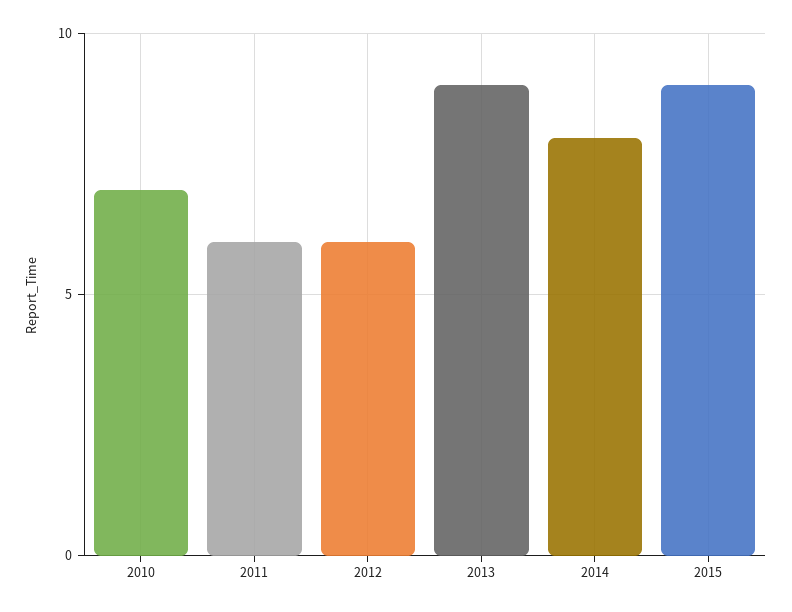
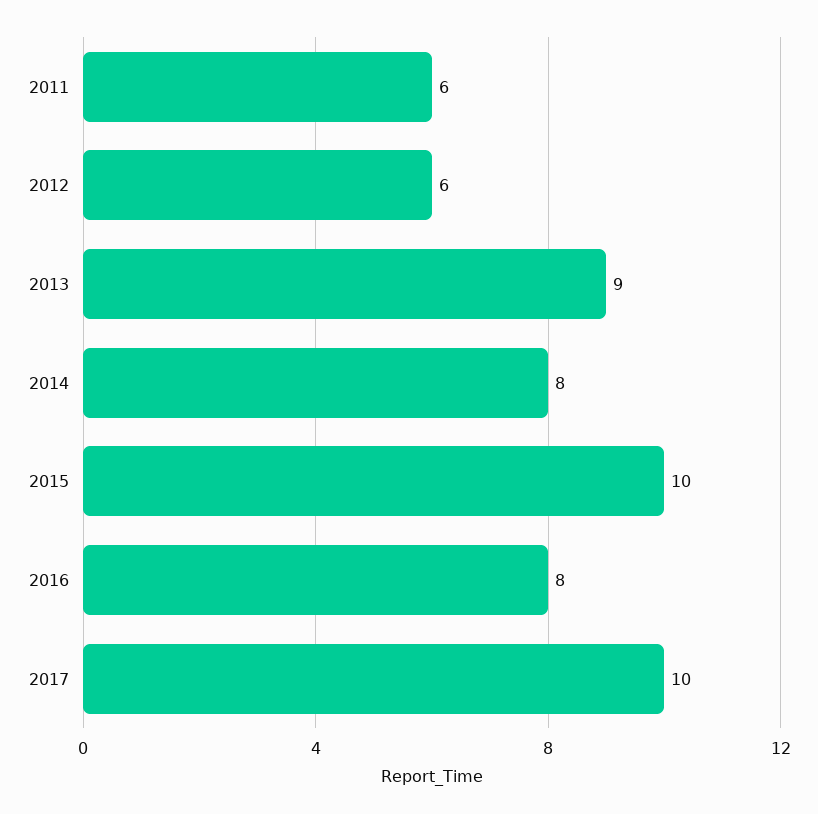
2010: 7 -> none
2015: 9 -> 10
2016: none -> 8
2017: none -> 10

